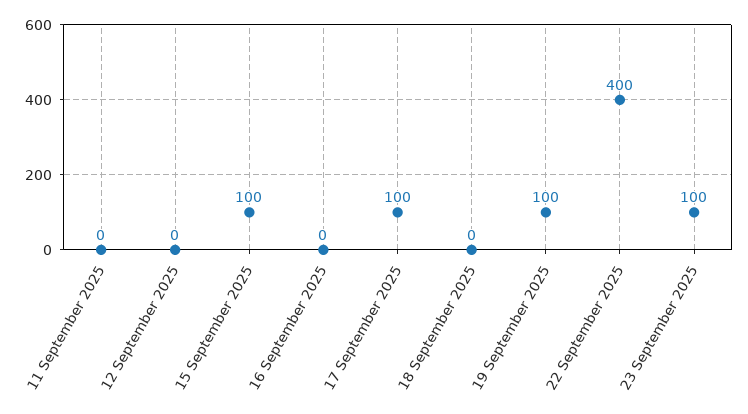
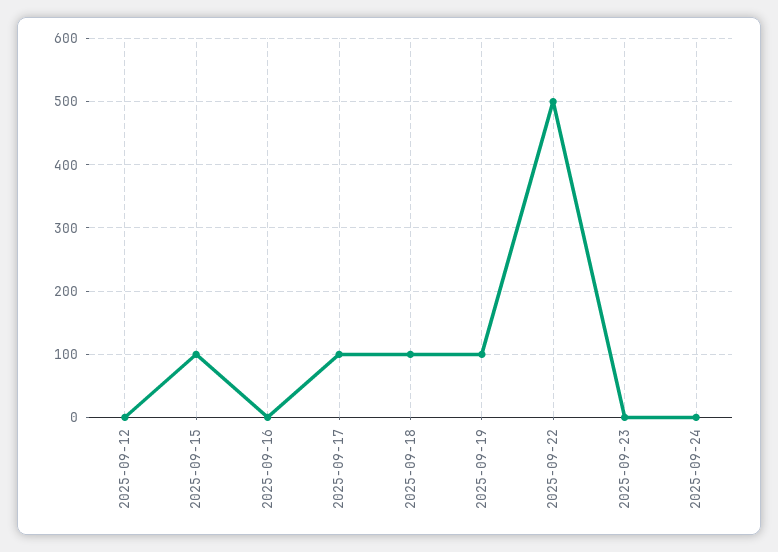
11 September 2025: 0 -> none
18 September 2025: 0 -> 100
22 September 2025: 400 -> 500
23 September 2025: 100 -> 0
2025-09-24: none -> 0

